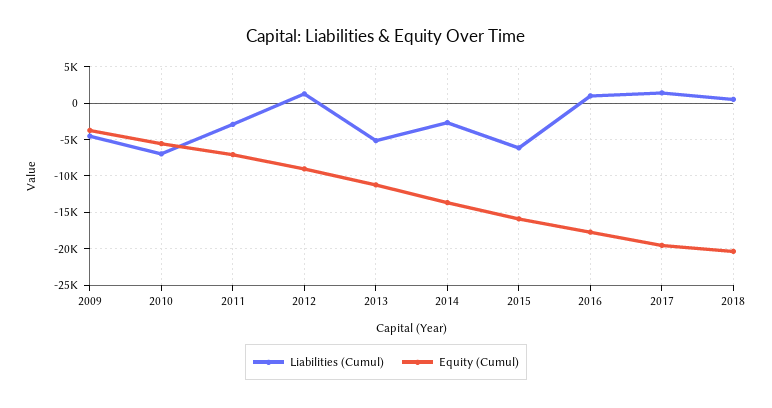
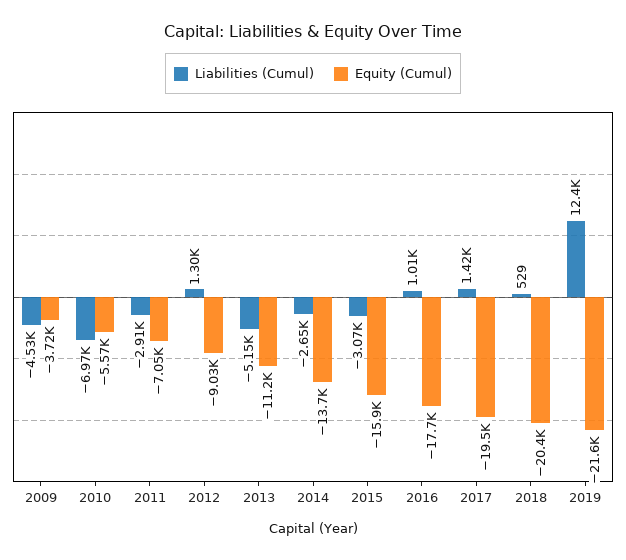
Liabilities (Cumul), 2015: -6000 -> -3070
Liabilities (Cumul), 2019: none -> 12400
Equity (Cumul), 2019: none -> -21600

